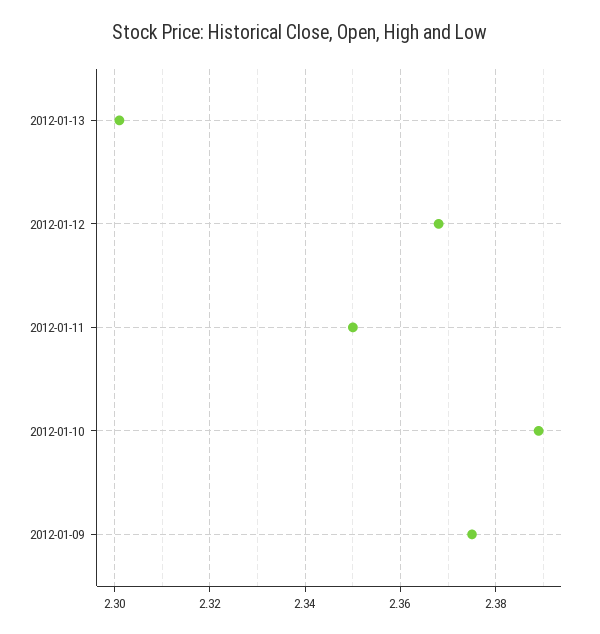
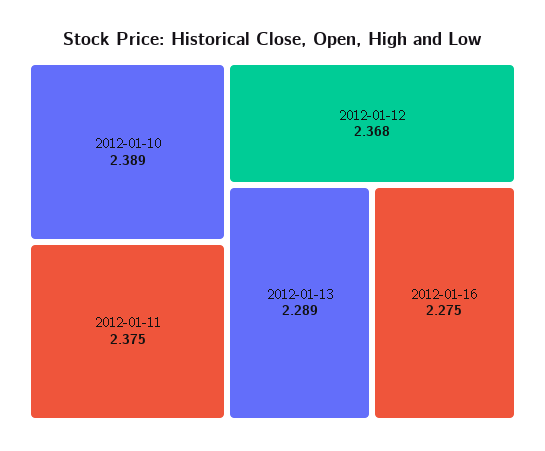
2012-01-13: 2.3 -> 2.289
2012-01-11: 2.35 -> 2.375
2012-01-09: 2.375 -> none
2012-01-16: none -> 2.275

